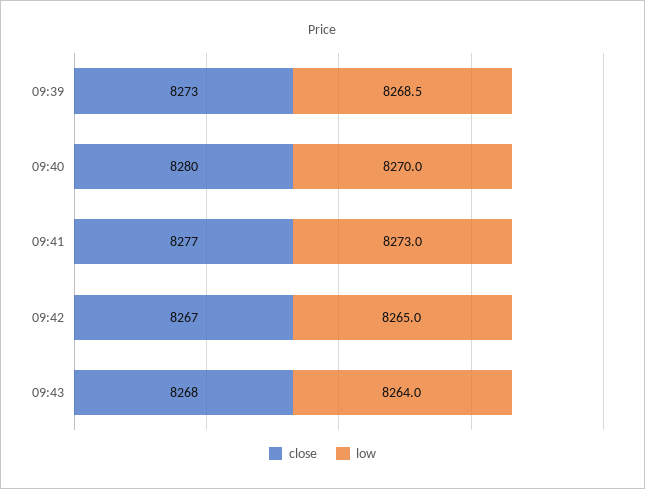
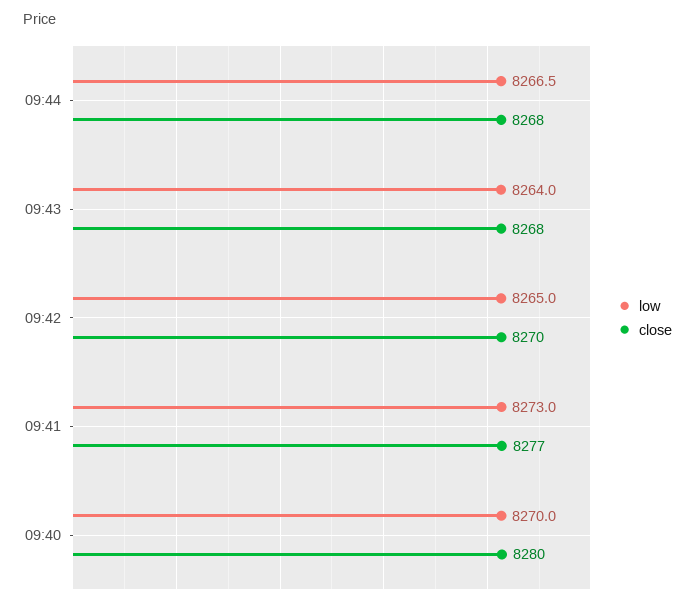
close, 09:39: 8273 -> none
low, 09:39: 8268.5 -> none
close, 09:42: 8267 -> 8270
low, 09:44: none -> 8266.5
close, 09:44: none -> 8268

